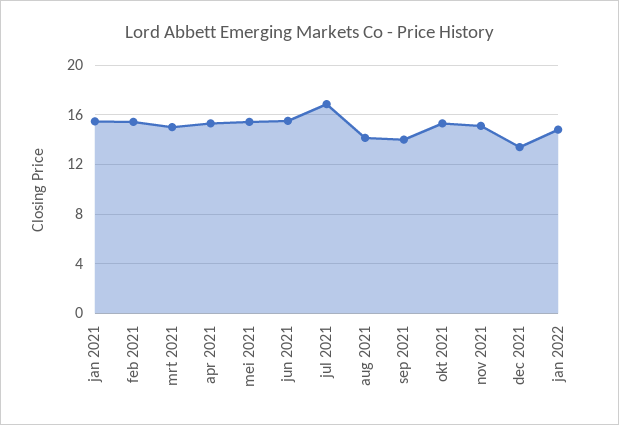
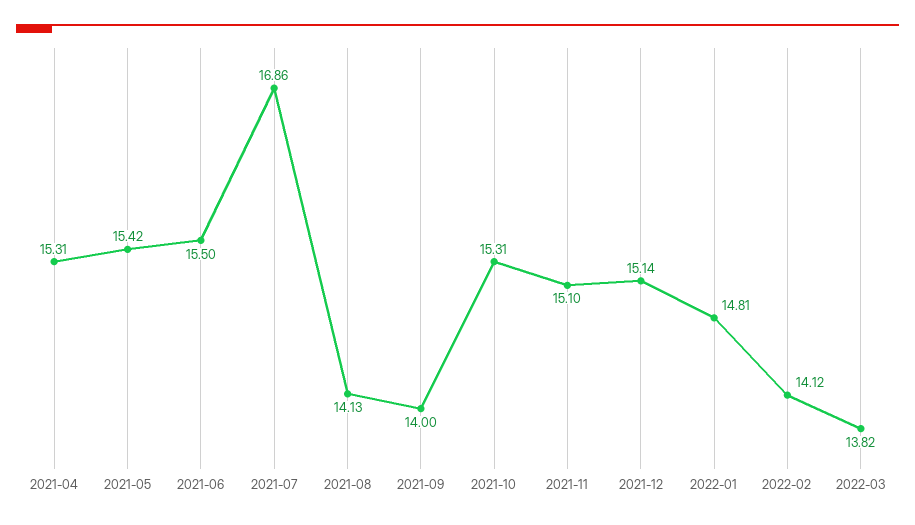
jan 2021: 15.5 -> none
feb 2021: 15.5 -> none
mrt 2021: 15 -> none
dec 2021: 13.5 -> 15.14
2022-02: none -> 14.12
2022-03: none -> 13.82

